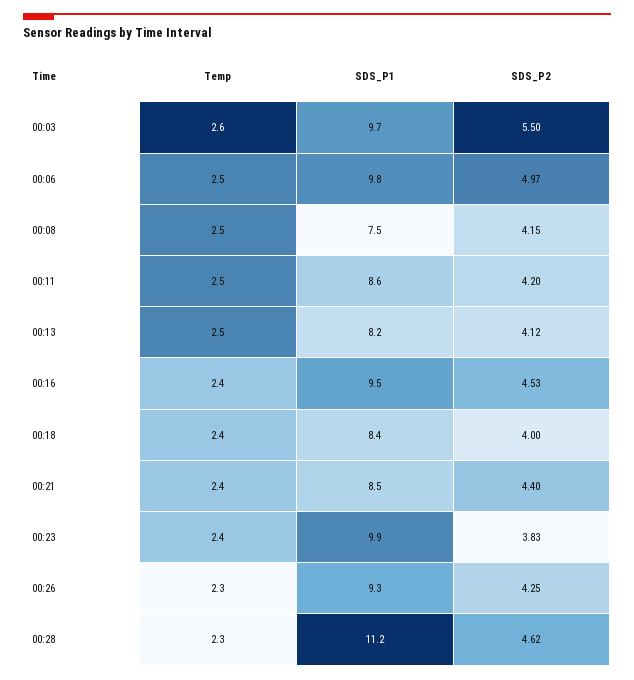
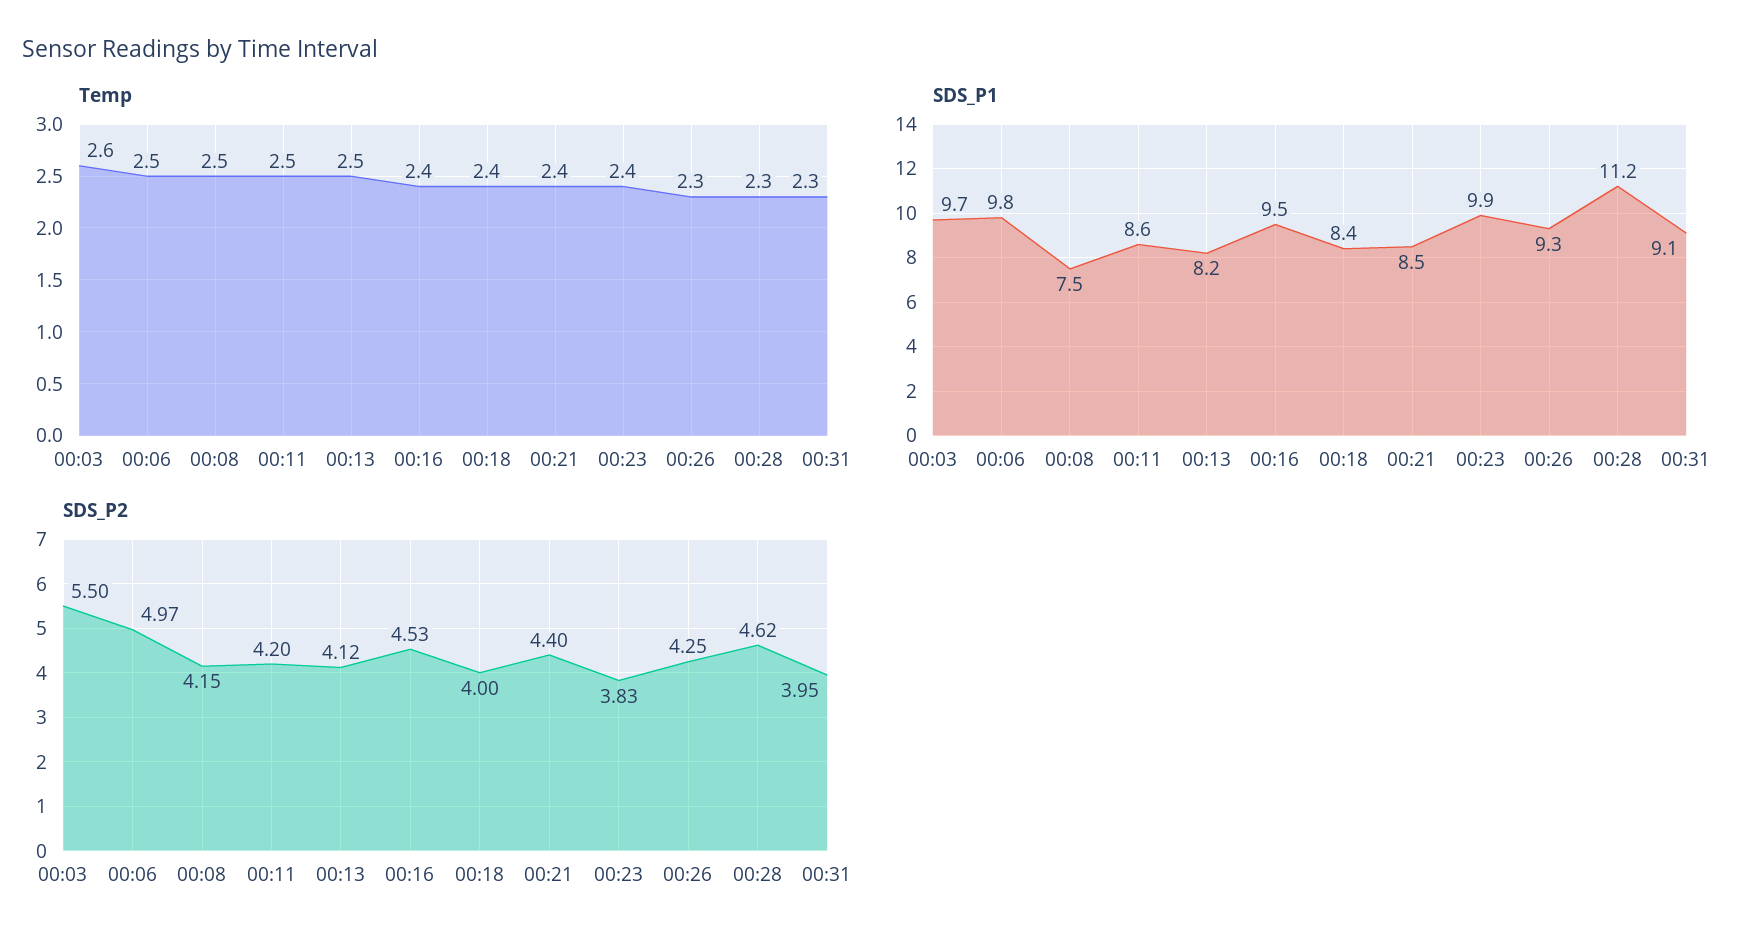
Temp, 00:31: none -> 2.3
SDS_P1, 00:31: none -> 9.1
SDS_P2, 00:31: none -> 3.95

